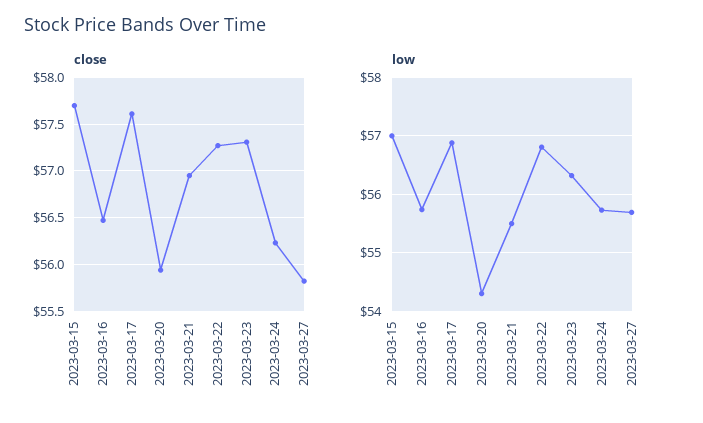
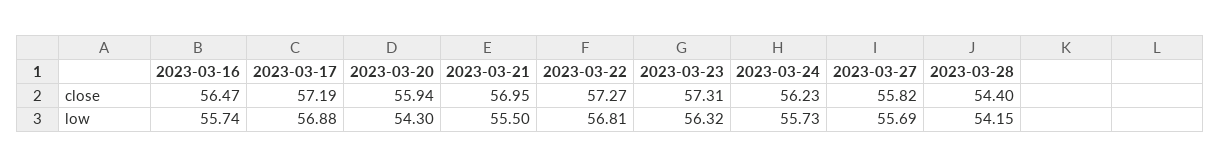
close, 2023-03-15: 57.7 -> none
close, 2023-03-17: 57.6 -> 57.19
low, 2023-03-15: 57 -> none
close, 2023-03-28: none -> 54.4
low, 2023-03-28: none -> 54.15

